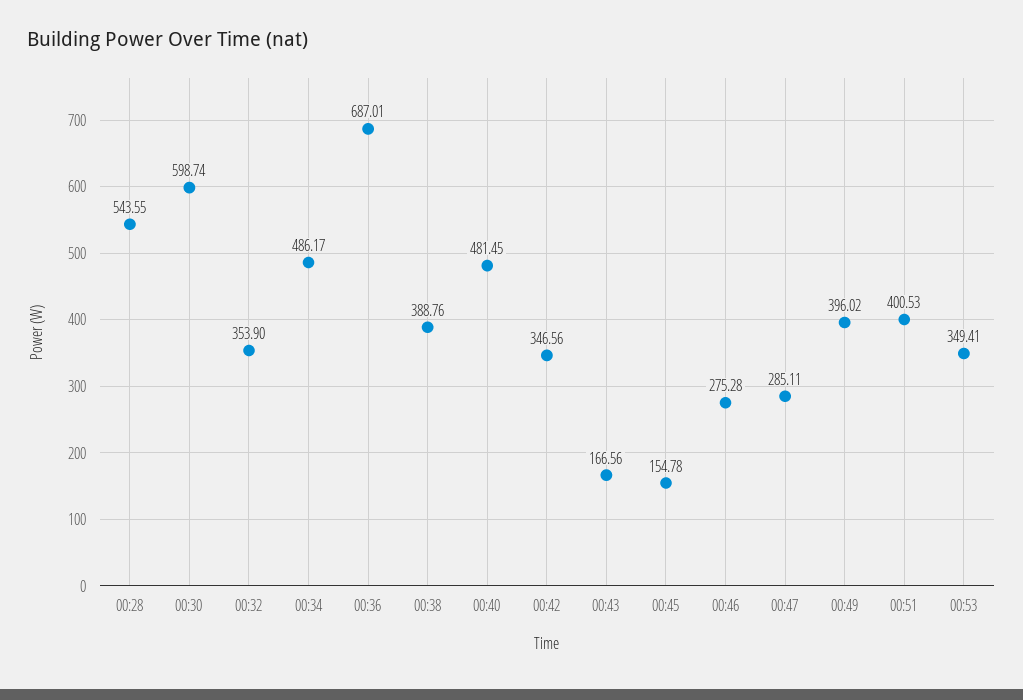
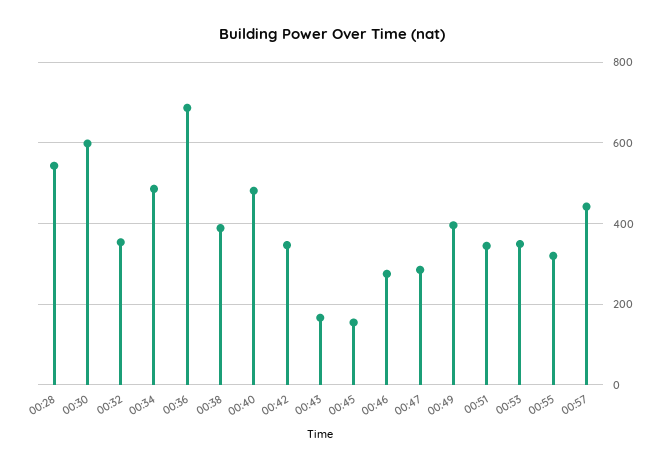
00:51: 400.53 -> 340
00:55: none -> 320
00:57: none -> 440

